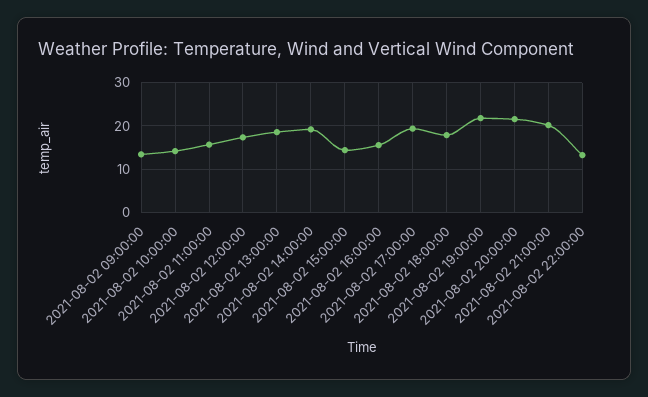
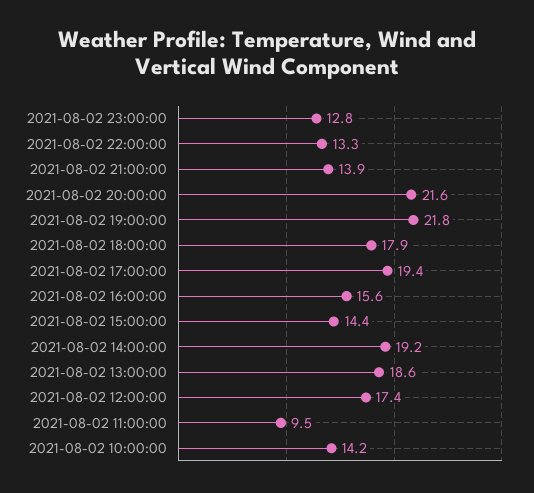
2021-08-02 09:00:00: 14 -> none
2021-08-02 11:00:00: 16 -> 9.5
2021-08-02 21:00:00: 20 -> 13.9
2021-08-02 23:00:00: none -> 12.8

